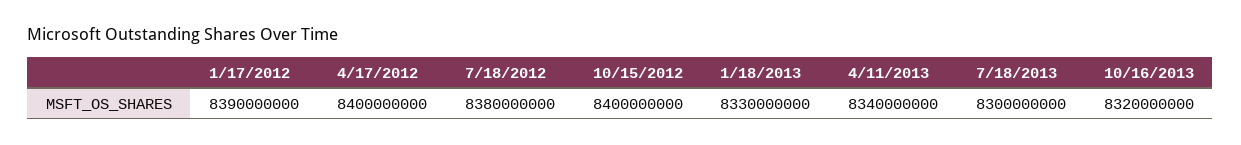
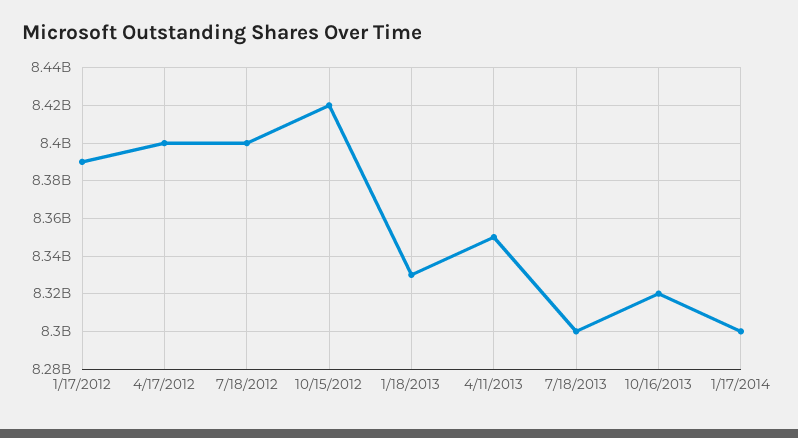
7/18/2012: 8380000000 -> 8400000000
10/15/2012: 8400000000 -> 8420000000
4/11/2013: 8340000000 -> 8350000000
1/17/2014: none -> 8300000000

